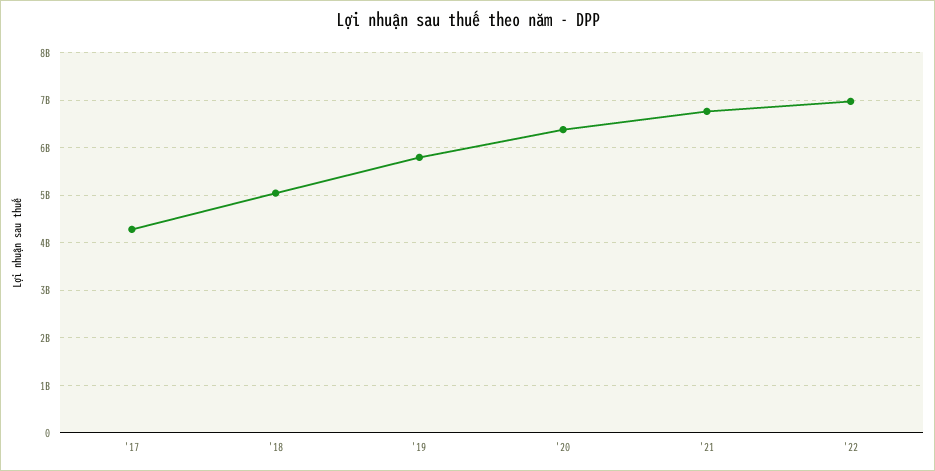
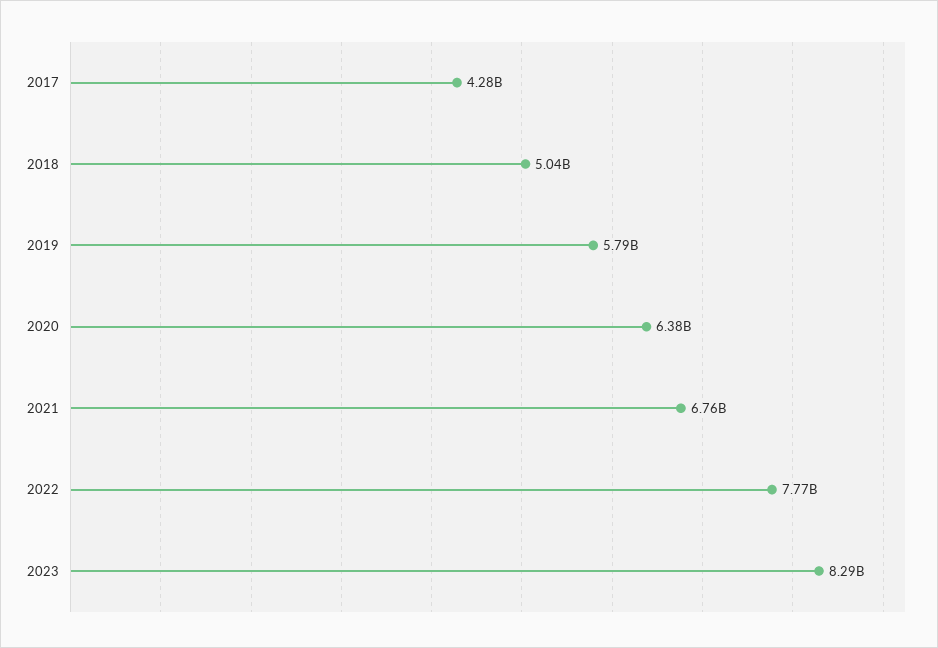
'22: 7000000000 -> 7770000000
2023: none -> 8290000000

